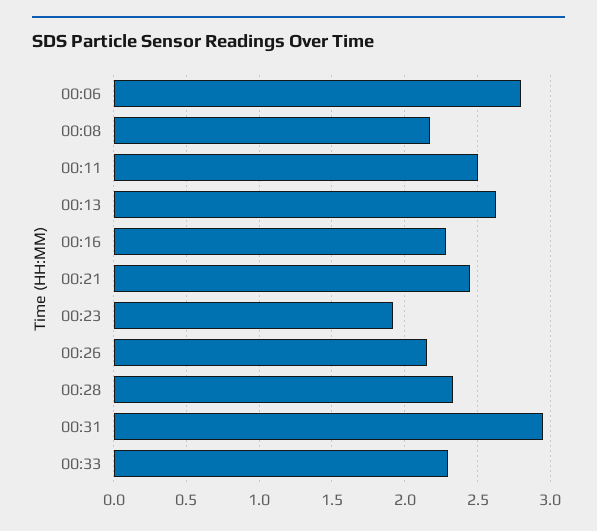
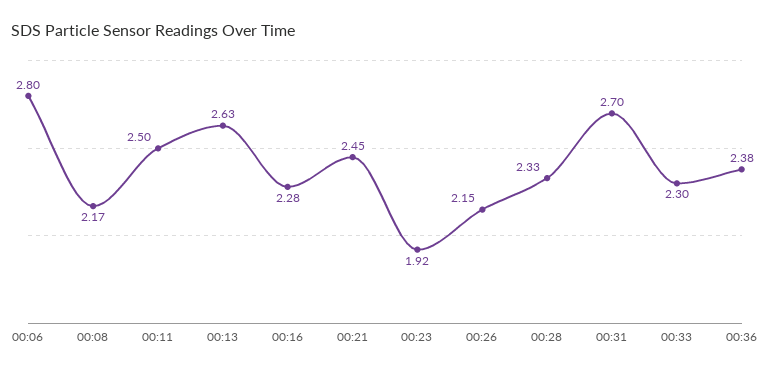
00:31: 2.95 -> 2.7
00:36: none -> 2.38

